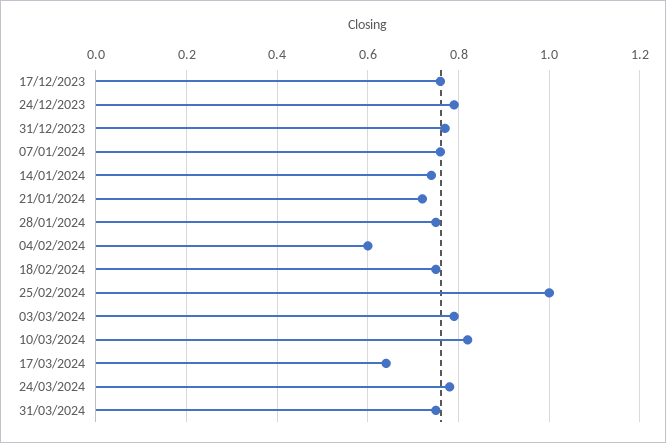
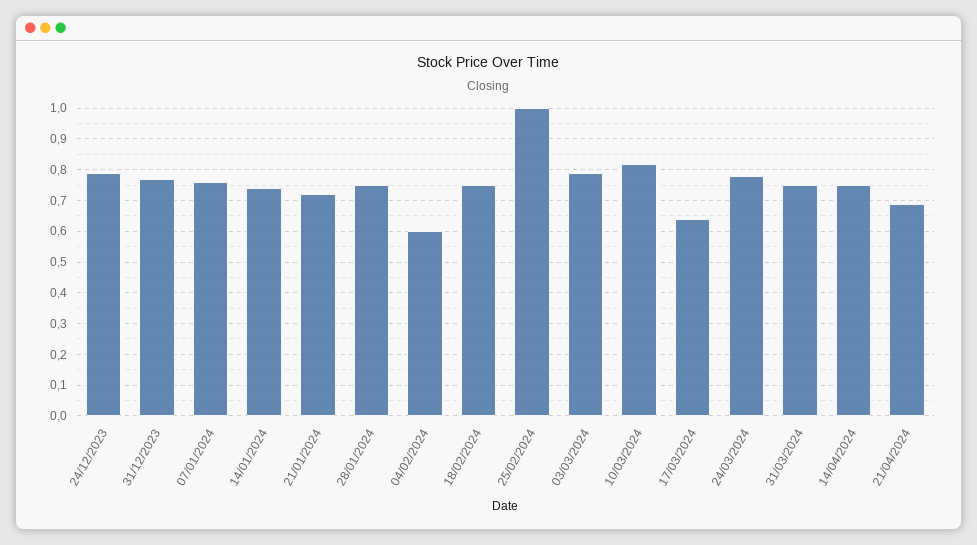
17/12/2023: 0.75 -> none
14/04/2024: none -> 0.75
21/04/2024: none -> 0.7

